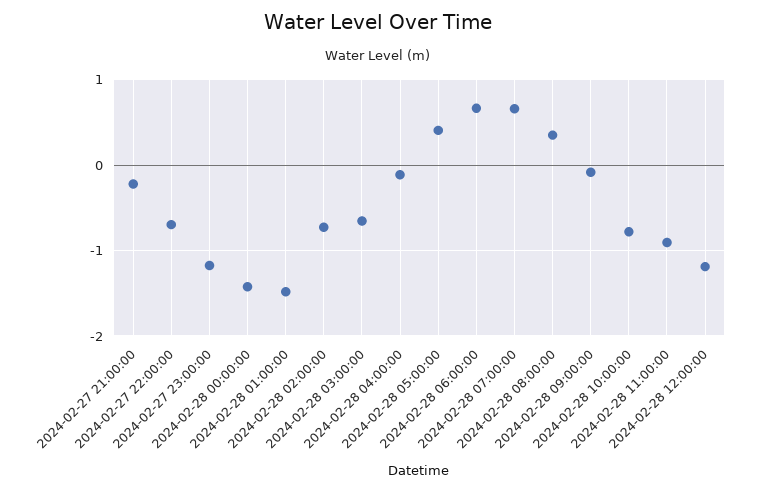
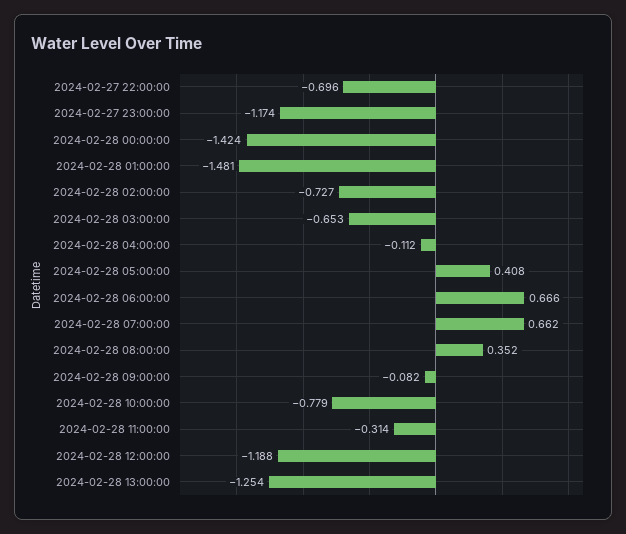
2024-02-27 21:00:00: -0.2 -> none
2024-02-28 11:00:00: -0.9 -> -0.314
2024-02-28 13:00:00: none -> -1.254

